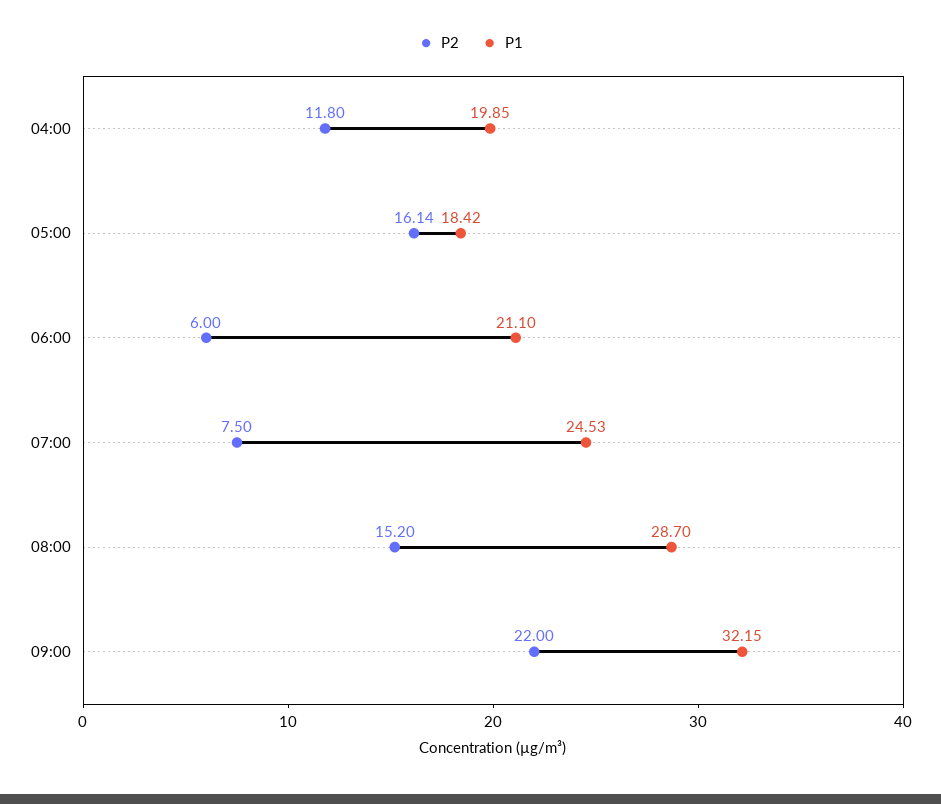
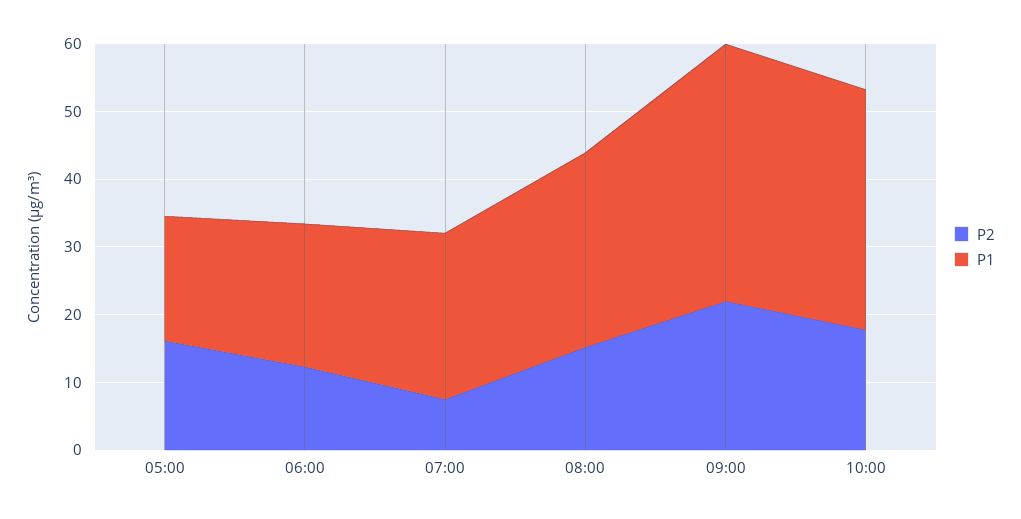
P2, 04:00: 11.8 -> none
P1, 04:00: 19.85 -> none
P2, 06:00: 6 -> 12
P1, 09:00: 32.15 -> 38
P2, 10:00: none -> 18
P1, 10:00: none -> 36

